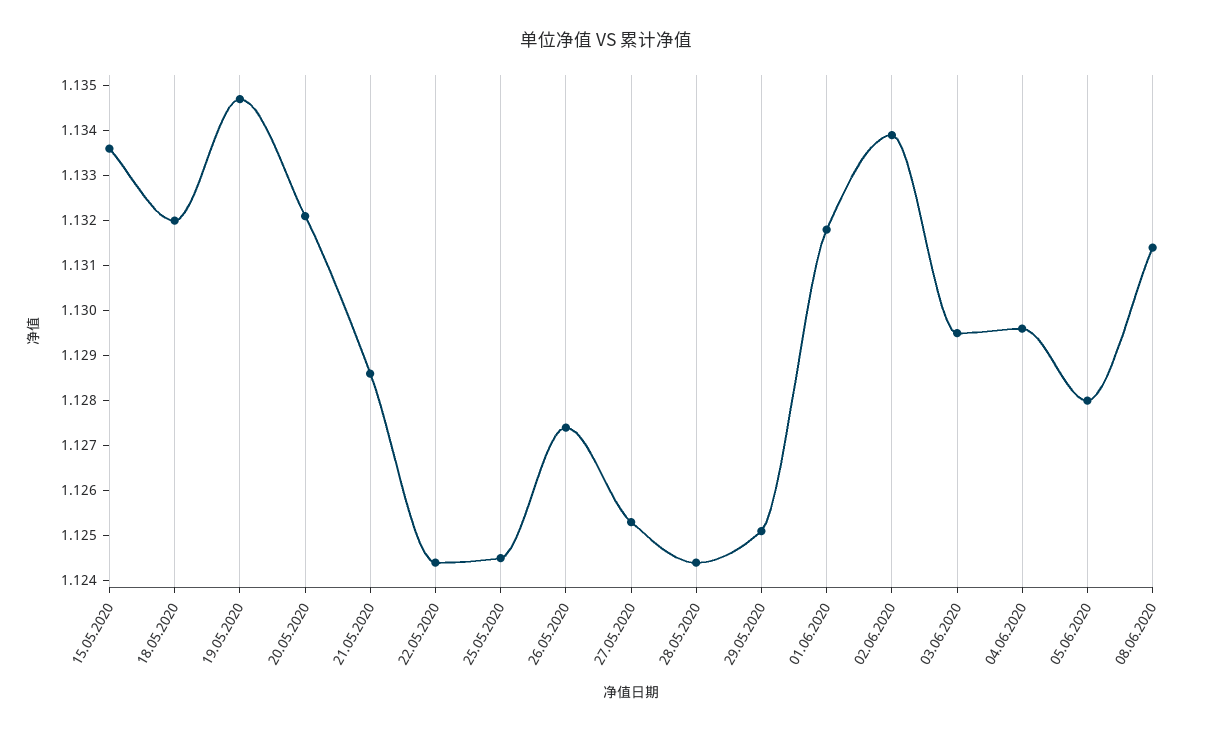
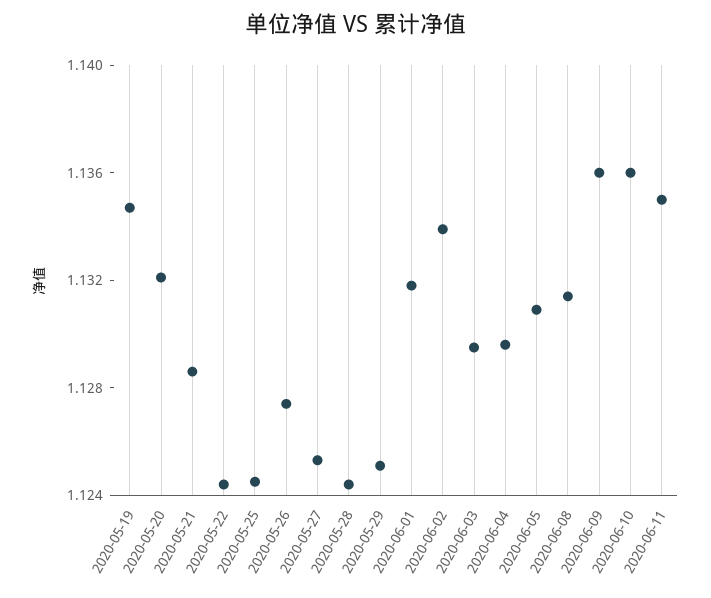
15.05.2020: 1.1335 -> none
18.05.2020: 1.132 -> none
05.06.2020: 1.128 -> 1.131
2020-06-09: none -> 1.136
2020-06-10: none -> 1.136
2020-06-11: none -> 1.135

